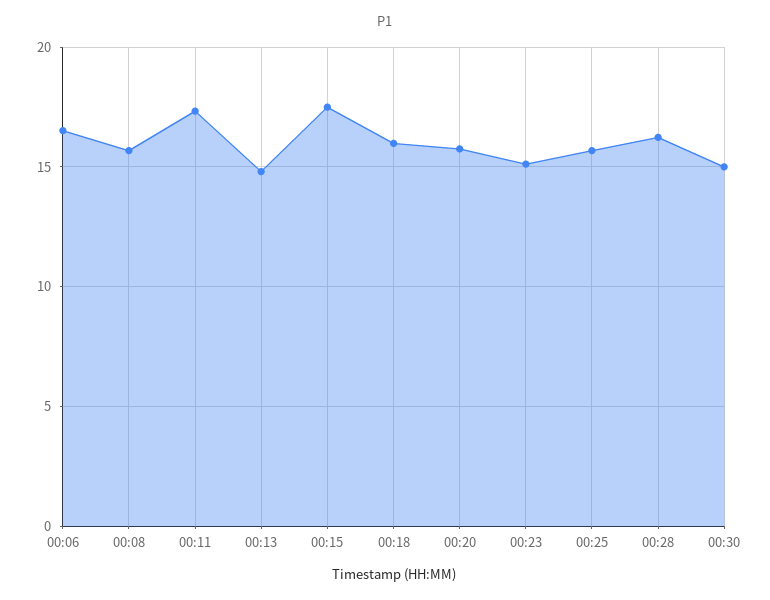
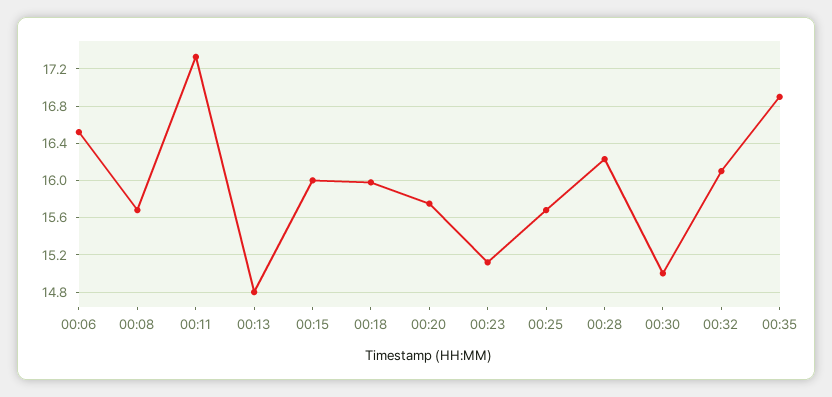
00:15: 17.5 -> 16
00:32: none -> 16.1
00:35: none -> 16.9

